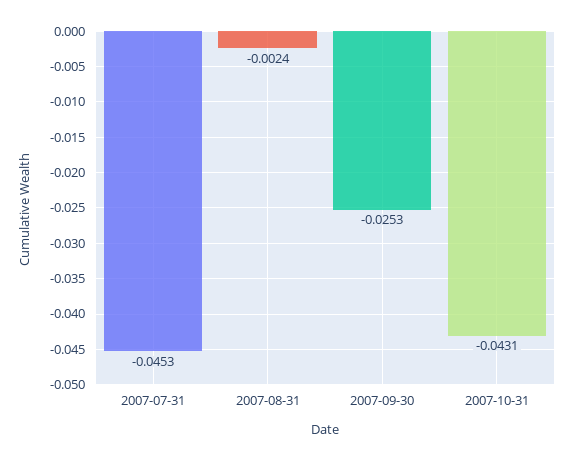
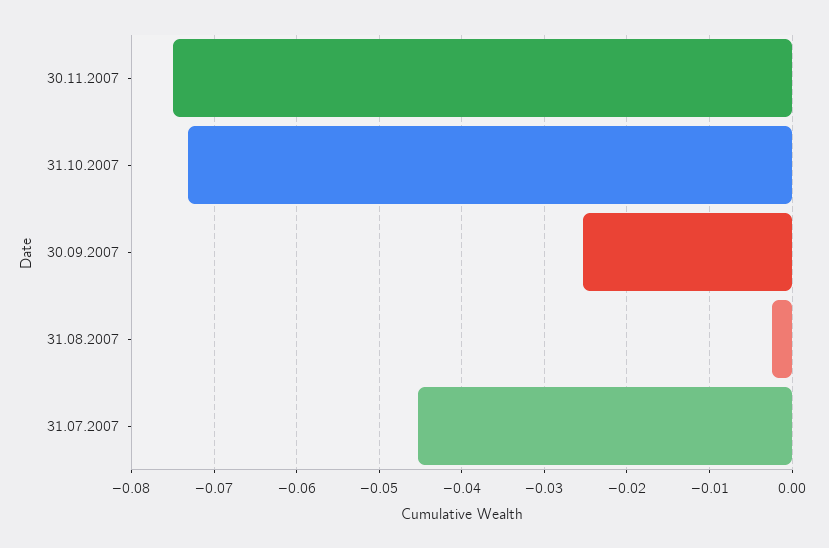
2007-10-31: -0.0431 -> -0.073
30.11.2007: none -> -0.075

